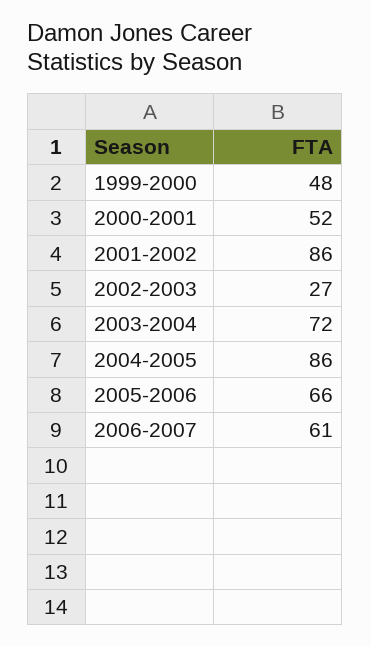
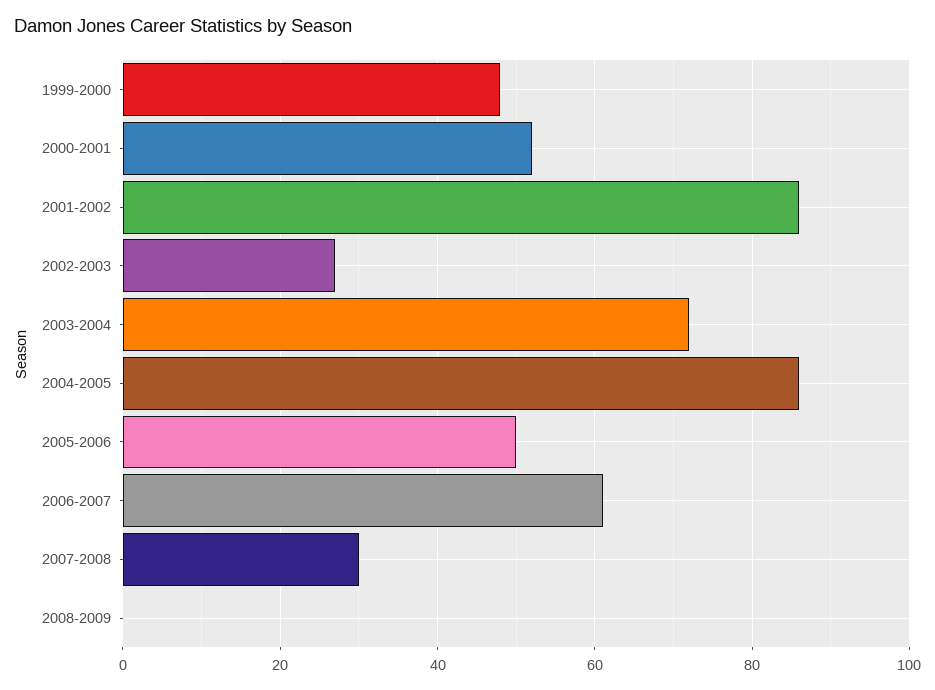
2005-2006: 66 -> 50
2007-2008: none -> 30
2008-2009: none -> 0

